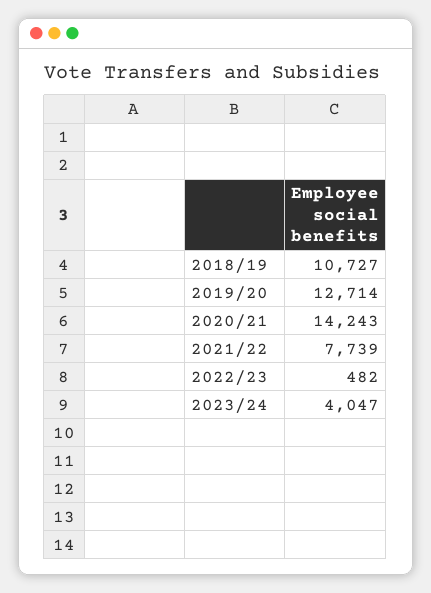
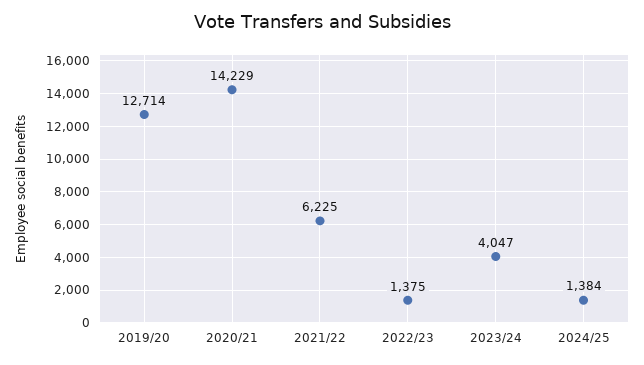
2018/19: 10727 -> none
2020/21: 14243 -> 14229
2021/22: 7739 -> 6225
2022/23: 482 -> 1375
2024/25: none -> 1384

